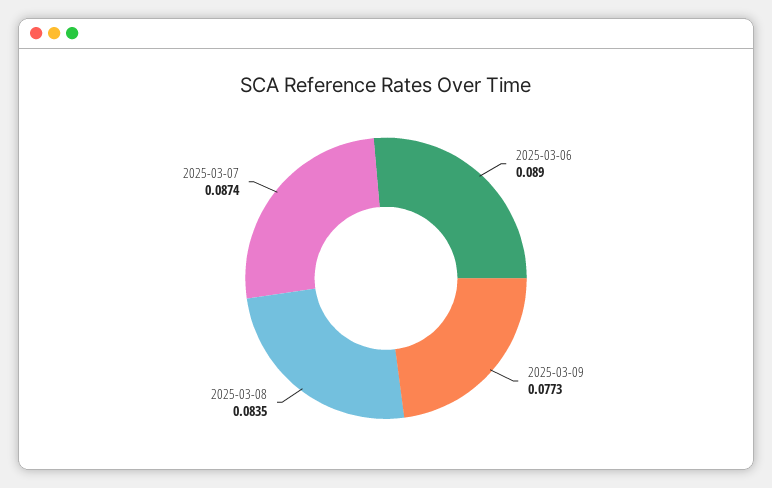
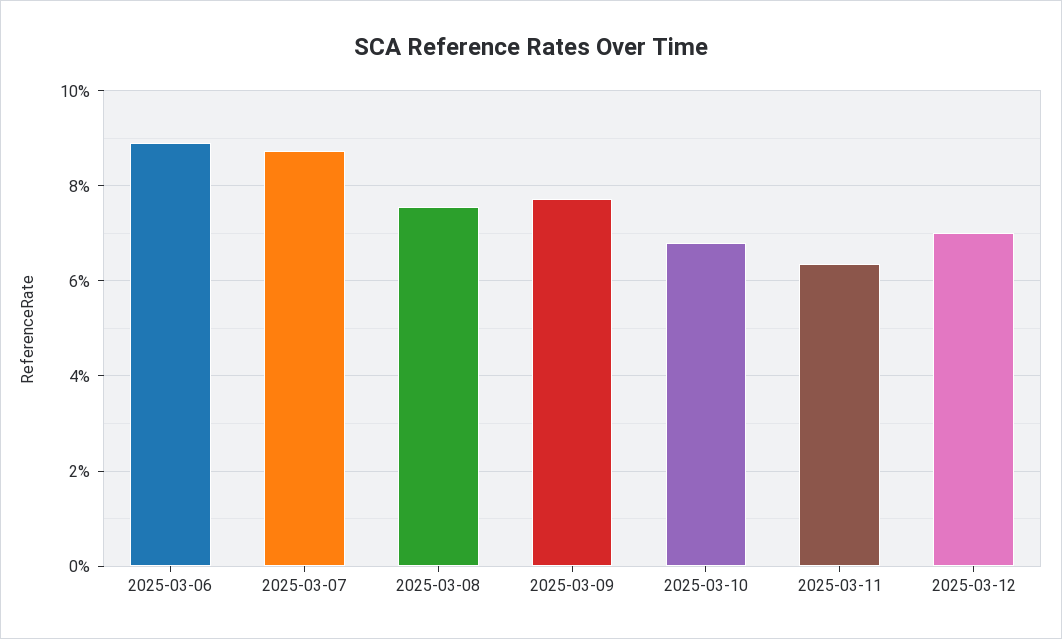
2025-03-08: 0.0835 -> 0.076
2025-03-10: none -> 0.068
2025-03-11: none -> 0.064
2025-03-12: none -> 0.07

